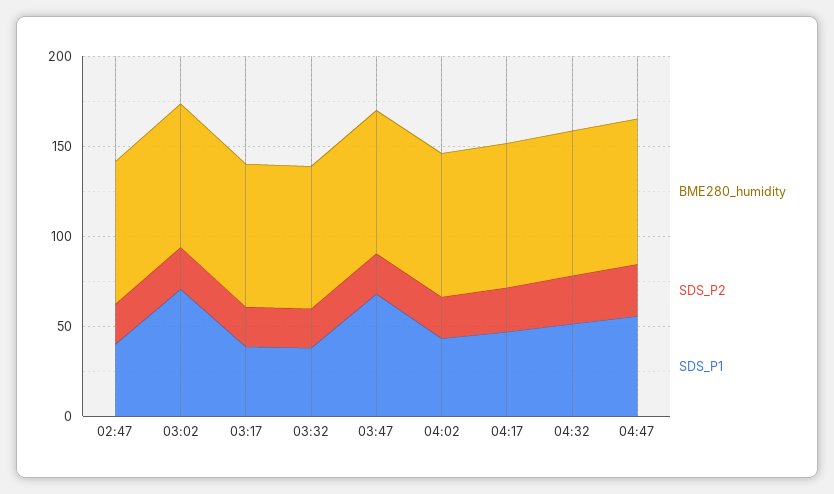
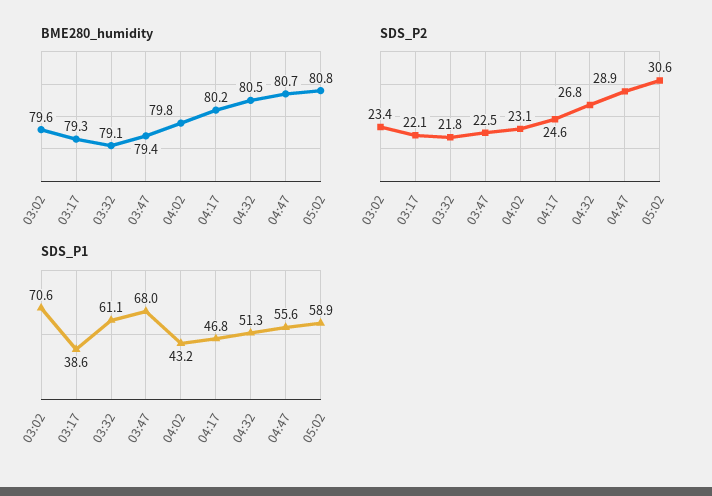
BME280_humidity, 02:47: 80 -> none
SDS_P2, 02:47: 20 -> none
SDS_P1, 02:47: 40 -> none
SDS_P1, 03:32: 40 -> 61.1
BME280_humidity, 05:02: none -> 80.8
SDS_P2, 05:02: none -> 30.6
SDS_P1, 05:02: none -> 58.9

